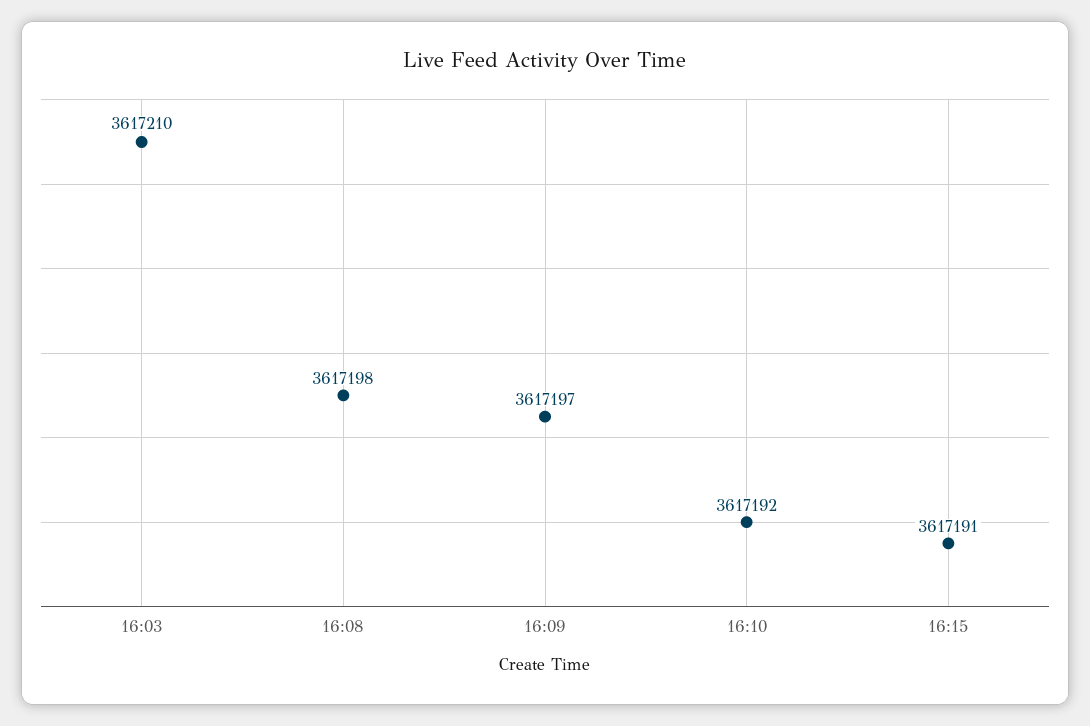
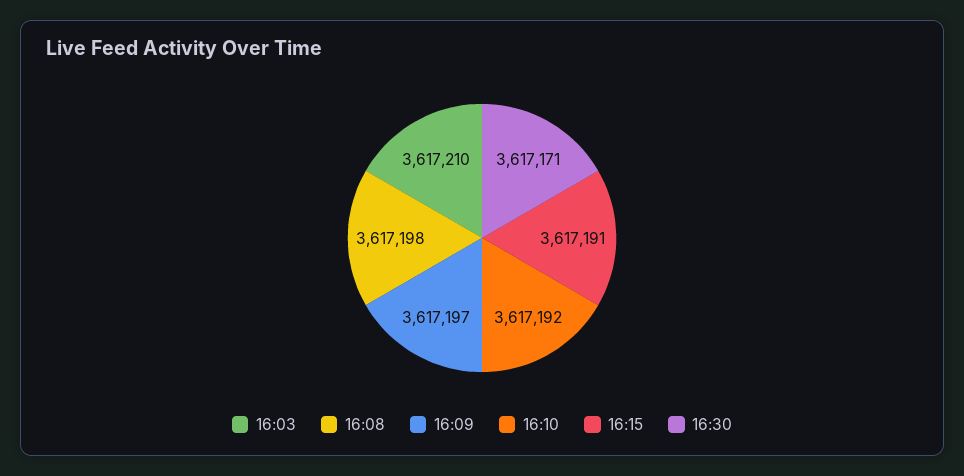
16:30: none -> 3617171

